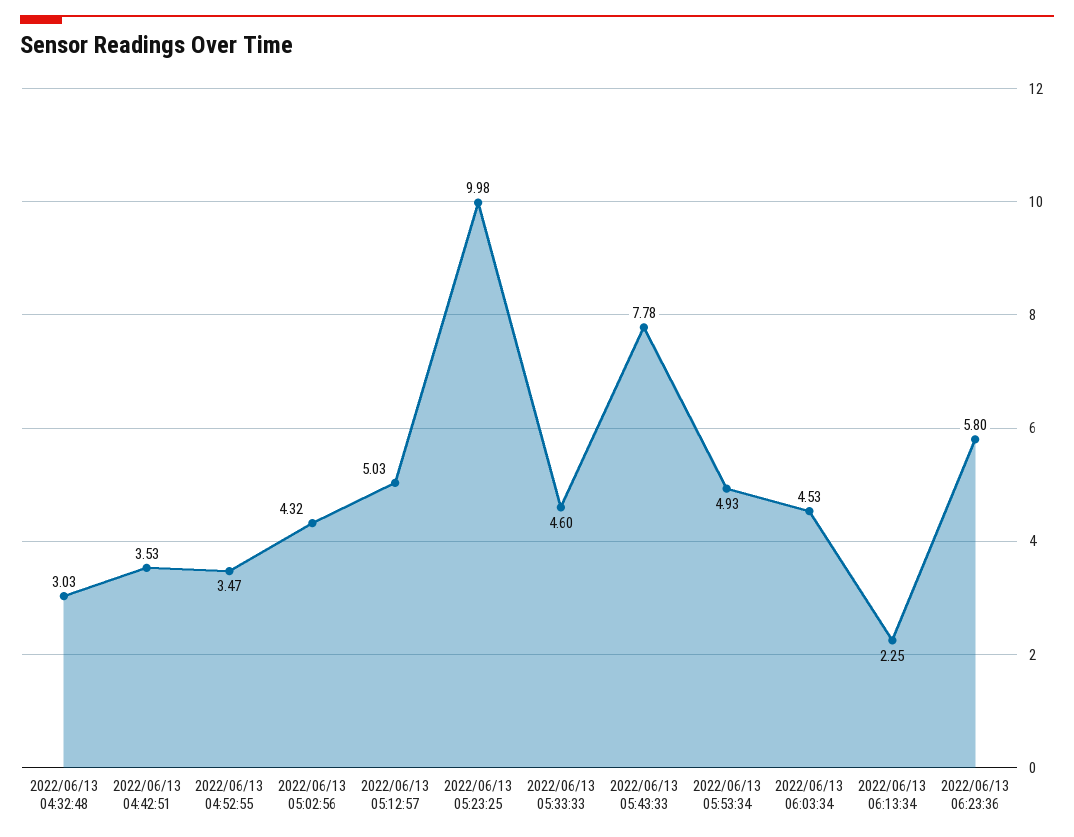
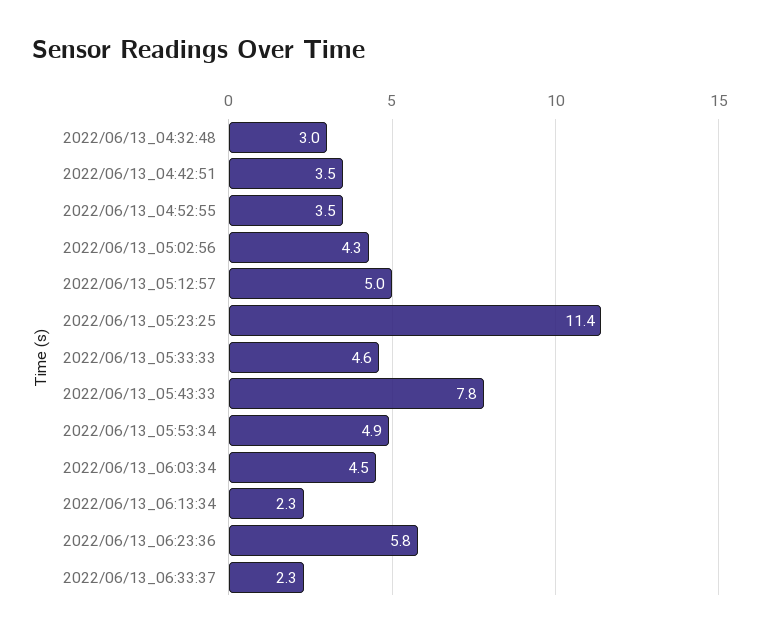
2022/06/13 05:23:25: 9.98 -> 11.4
2022/06/13_06:33:37: none -> 2.3

